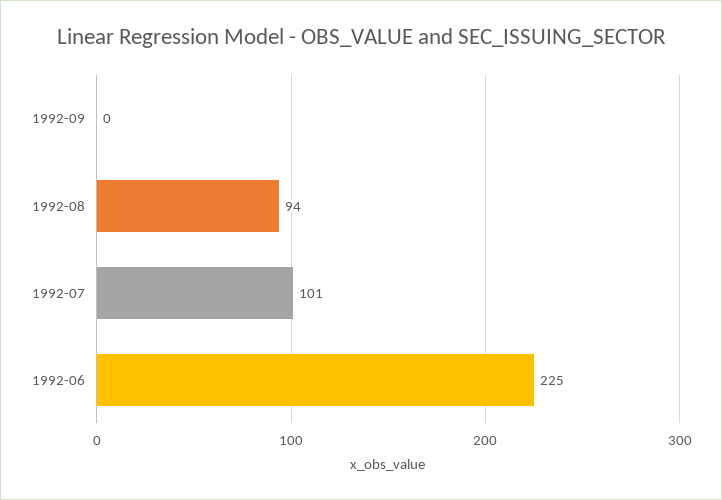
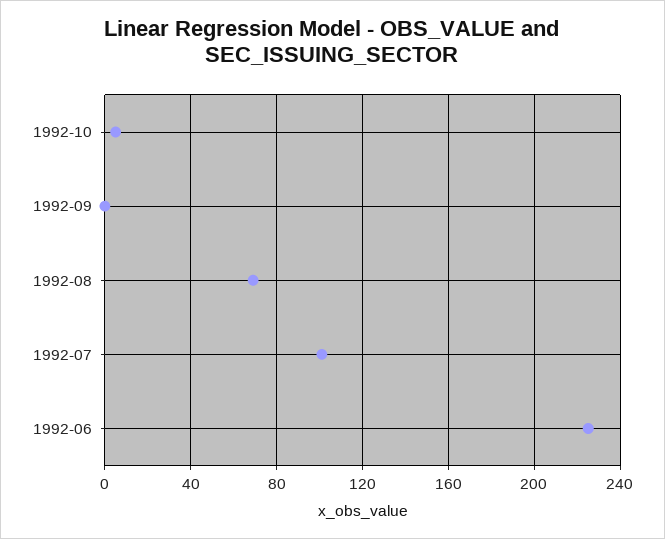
1992-08: 94 -> 70
1992-10: none -> 5

